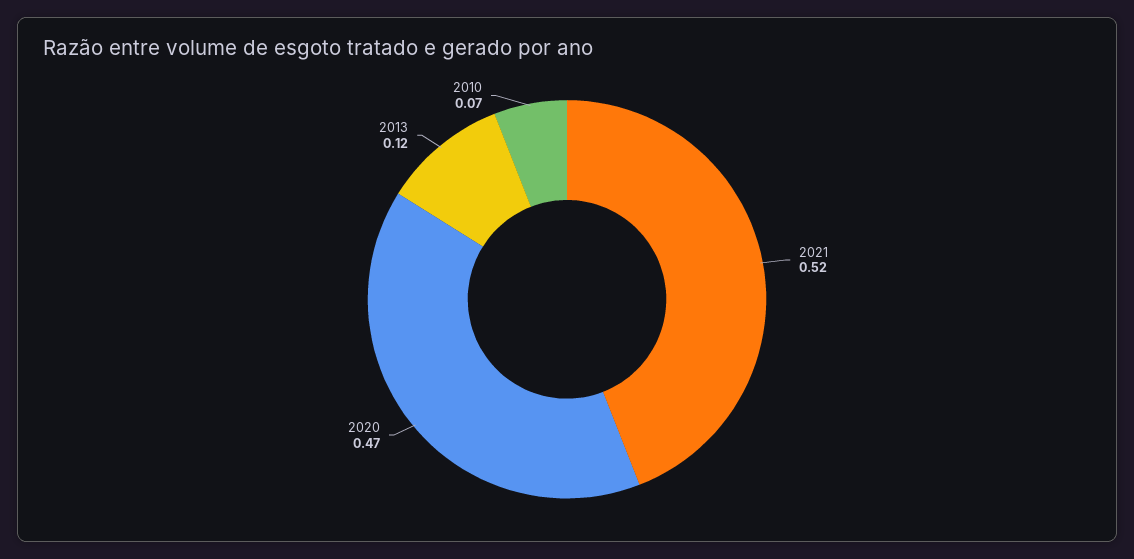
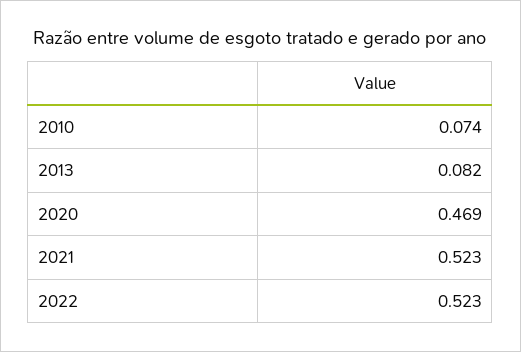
2013: 0.12 -> 0.082
2022: none -> 0.523

